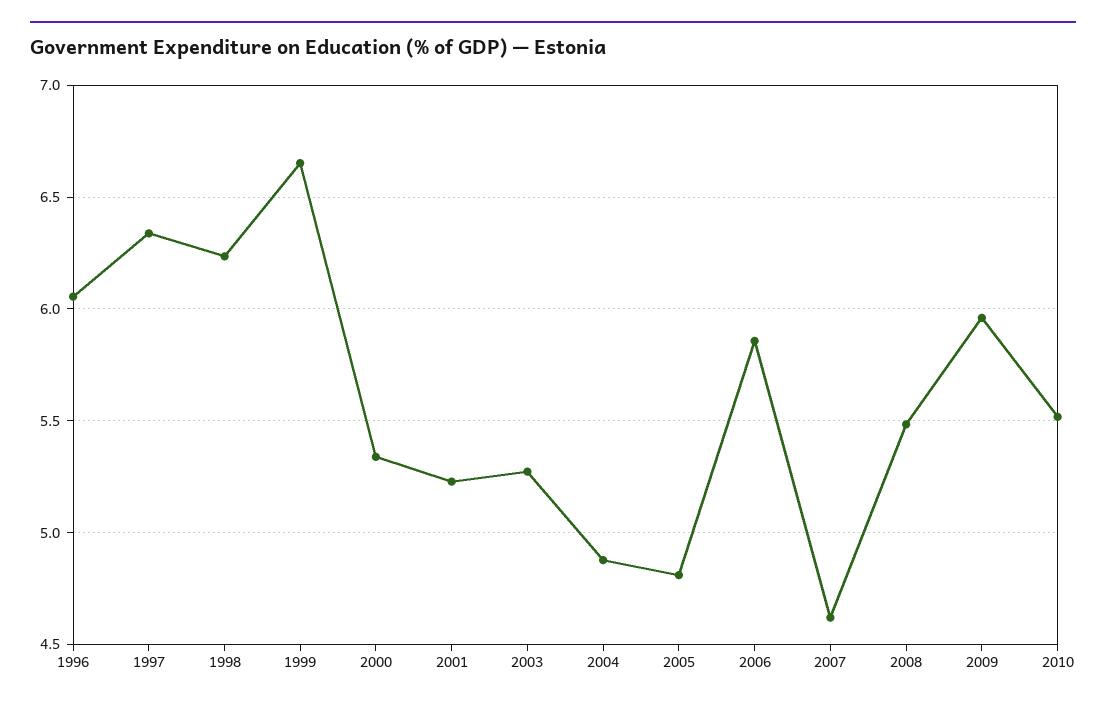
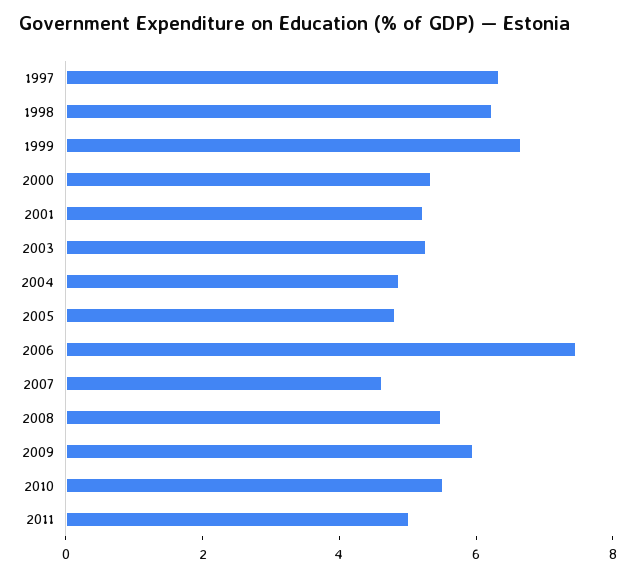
1996: 6.05 -> none
2006: 5.85 -> 7.5
2011: none -> 5

